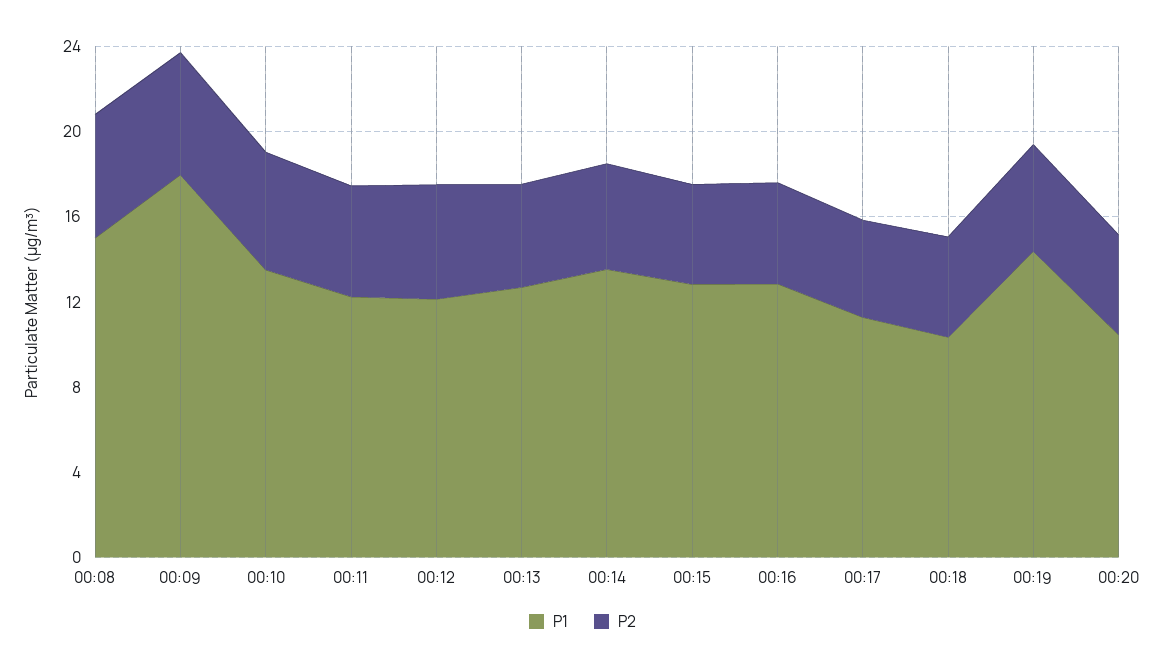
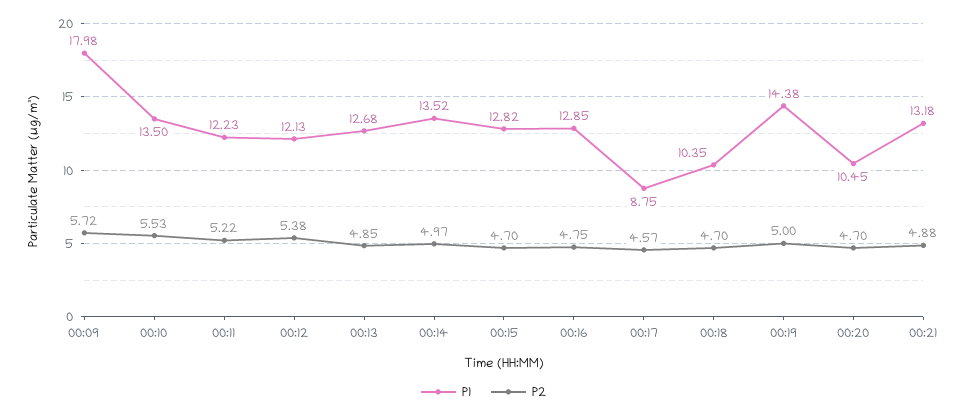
P1, 00:08: 15 -> none
P2, 00:08: 6 -> none
P1, 00:17: 11 -> 8.75
P1, 00:21: none -> 13.18
P2, 00:21: none -> 4.88

